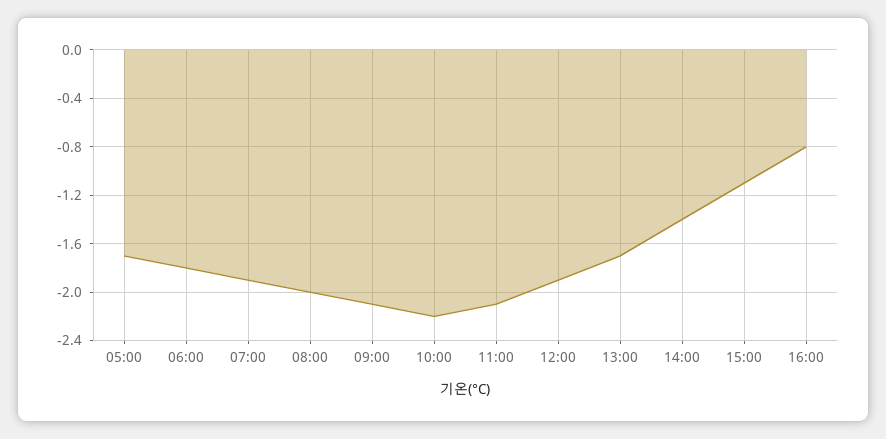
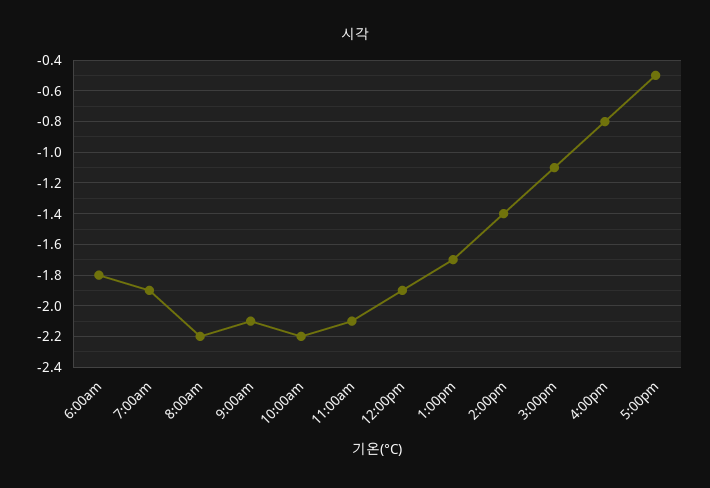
05:00: -1.7 -> none
08:00: -2 -> -2.2
5:00pm: none -> -0.5

